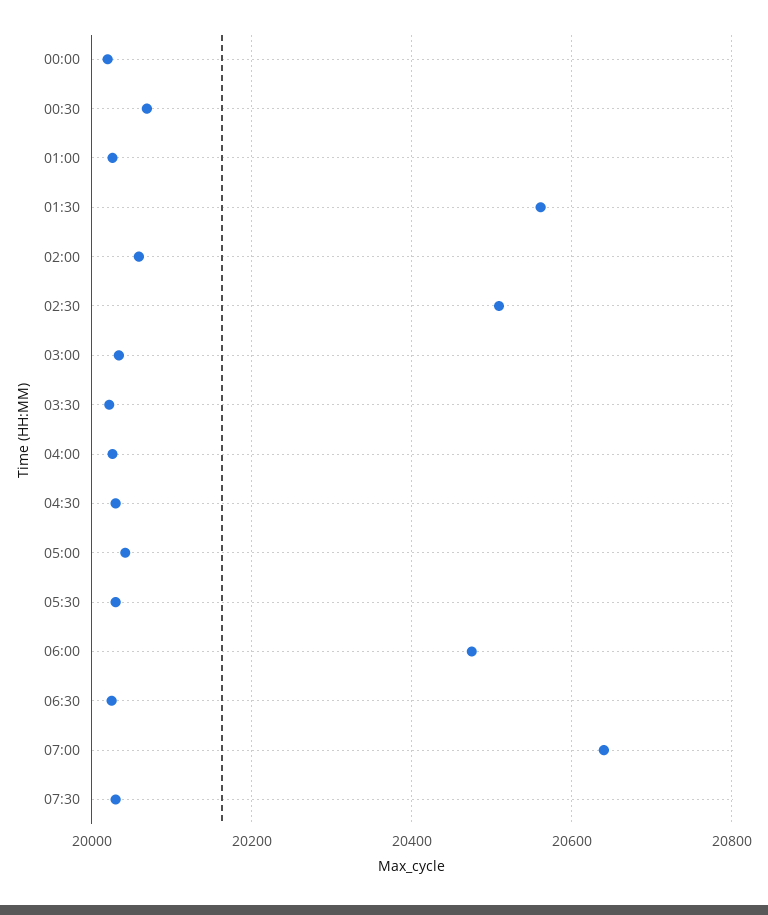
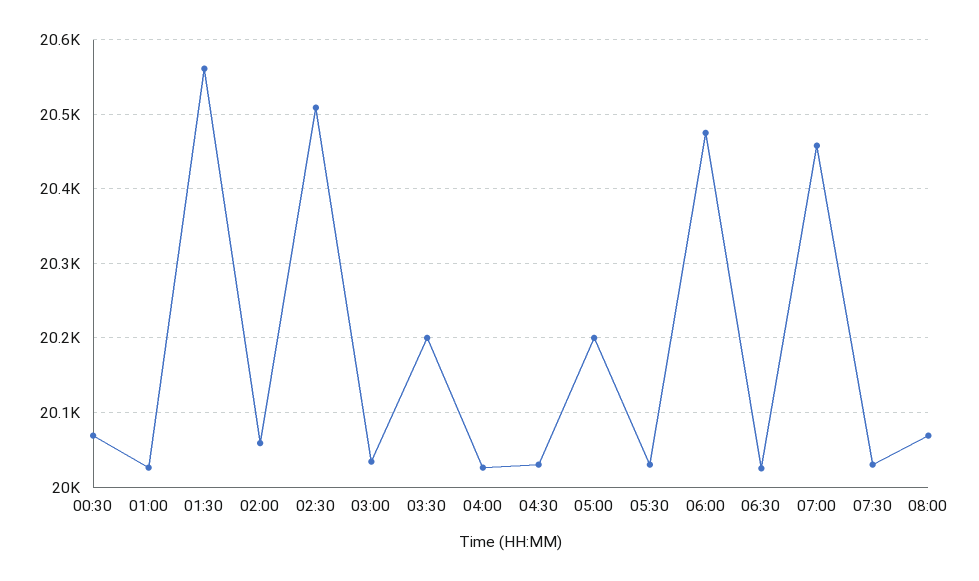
00:00: 20020 -> none
03:30: 20020 -> 20200
05:00: 20040 -> 20200
07:00: 20640 -> 20460
08:00: none -> 20070

